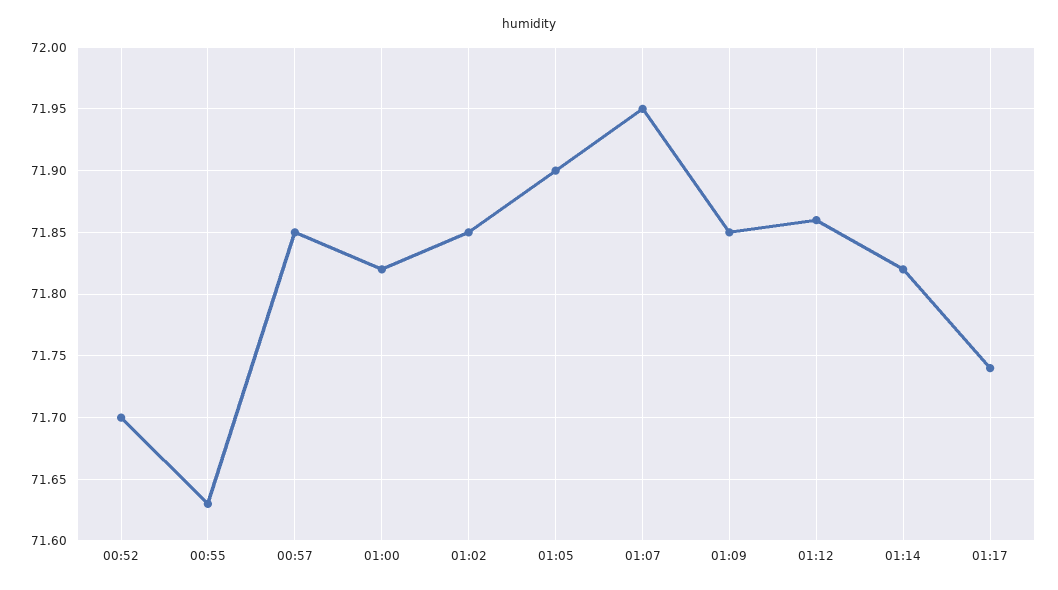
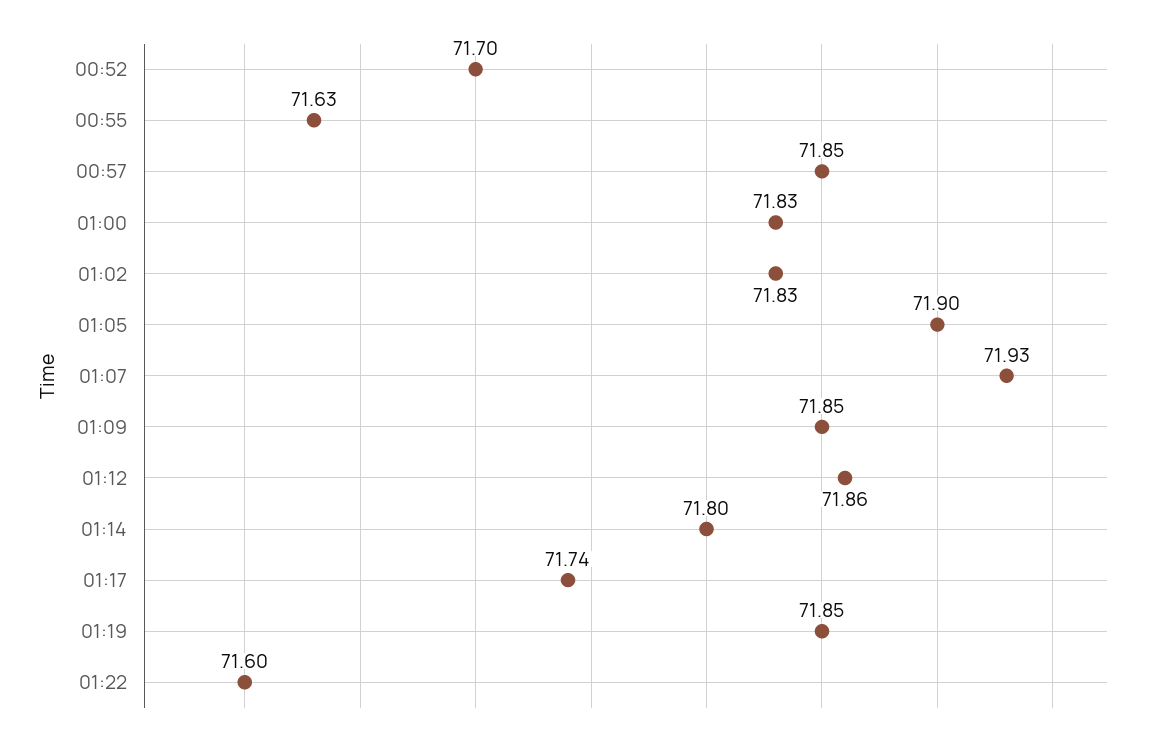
01:00: 71.82 -> 71.83
01:02: 71.85 -> 71.83
01:07: 71.95 -> 71.93
01:14: 71.82 -> 71.8
01:19: none -> 71.85
01:22: none -> 71.6

